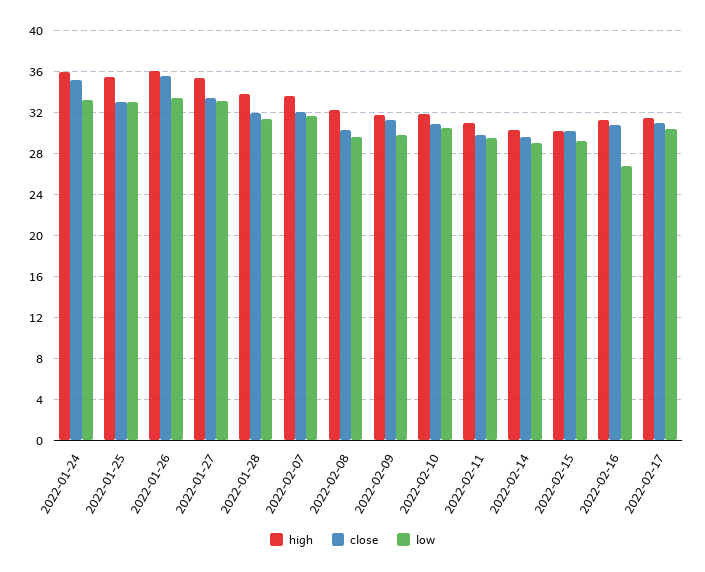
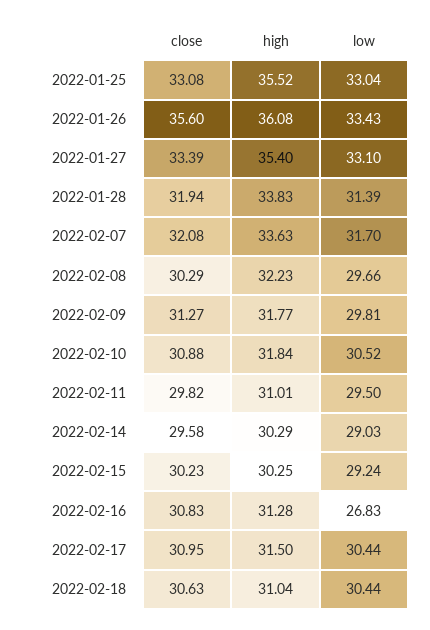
high, 2022-01-24: 36 -> none
close, 2022-01-24: 35 -> none
low, 2022-01-24: 33 -> none
close, 2022-02-18: none -> 30.63
high, 2022-02-18: none -> 31.04
low, 2022-02-18: none -> 30.44

